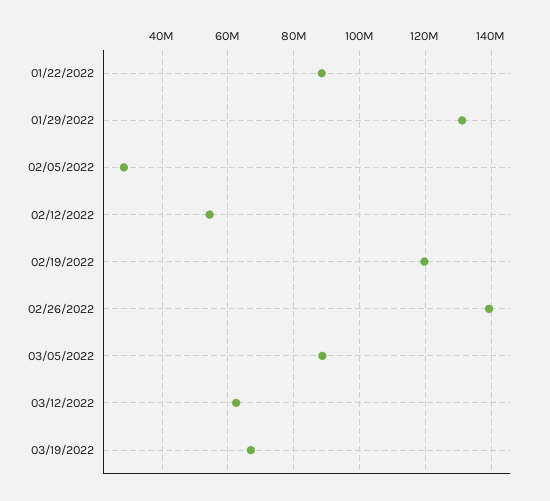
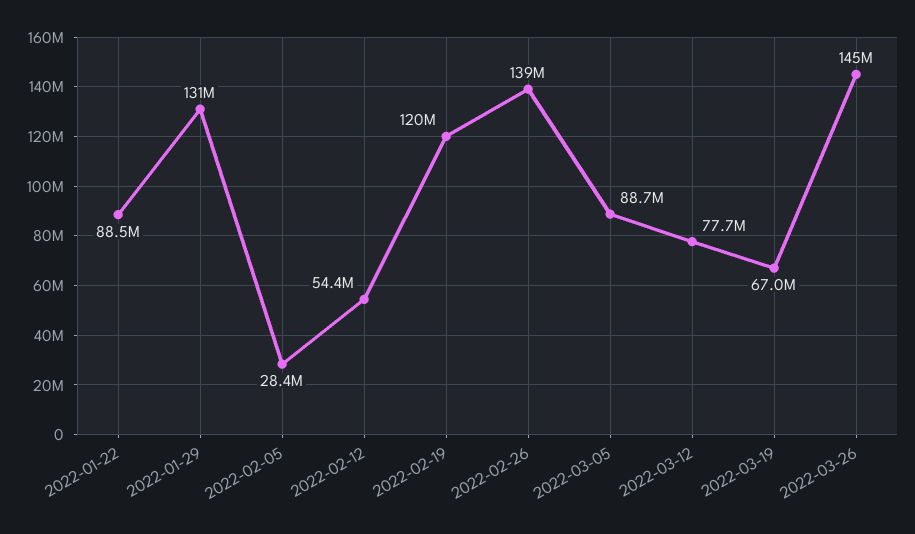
03/12/2022: 62000000 -> 77700000
2022-03-26: none -> 145000000

